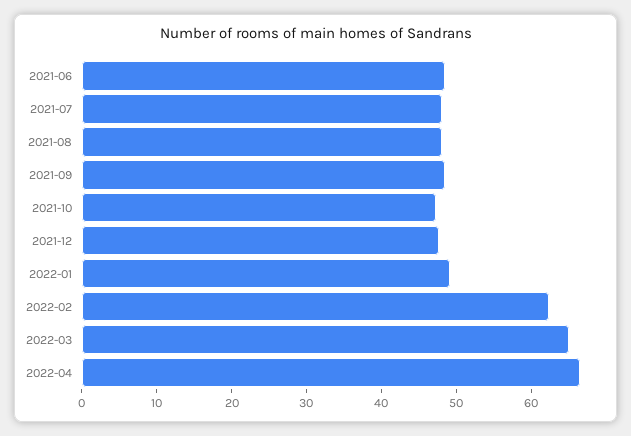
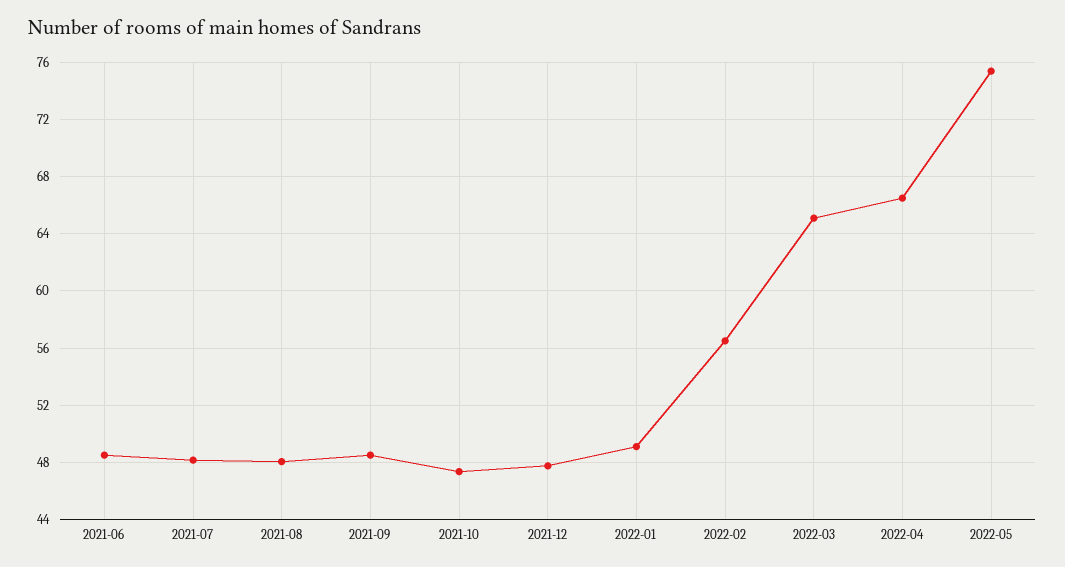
2022-02: 62 -> 56.5
2022-05: none -> 75.5

